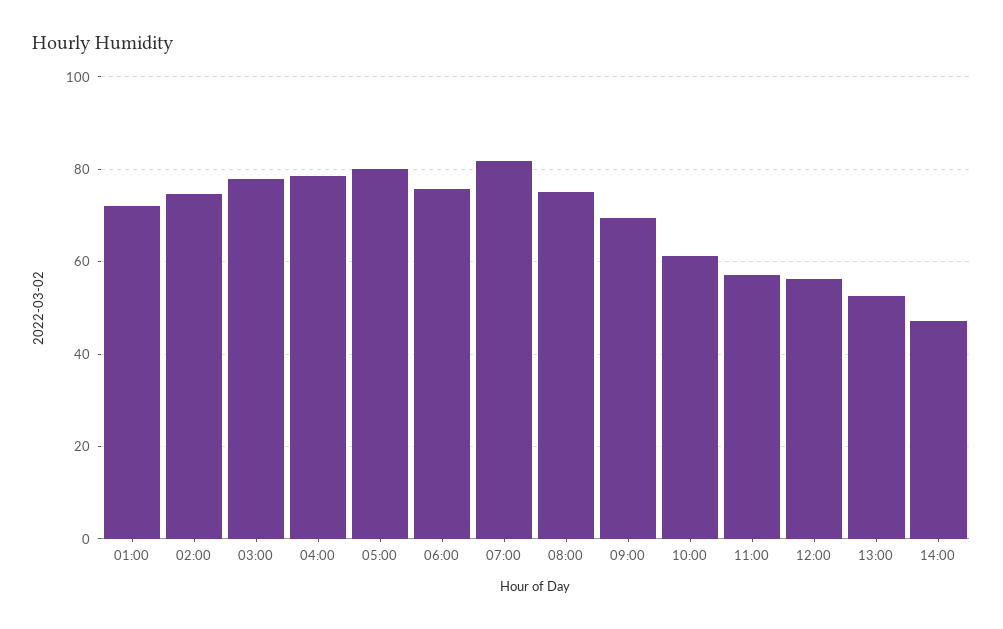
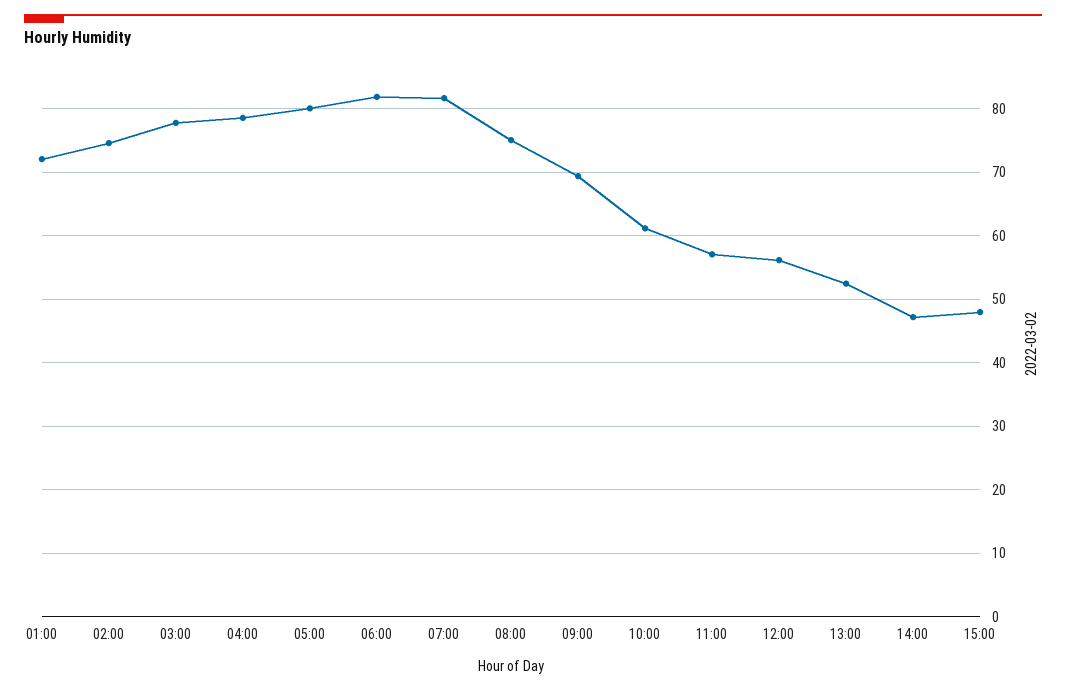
06:00: 76 -> 82
15:00: none -> 48

